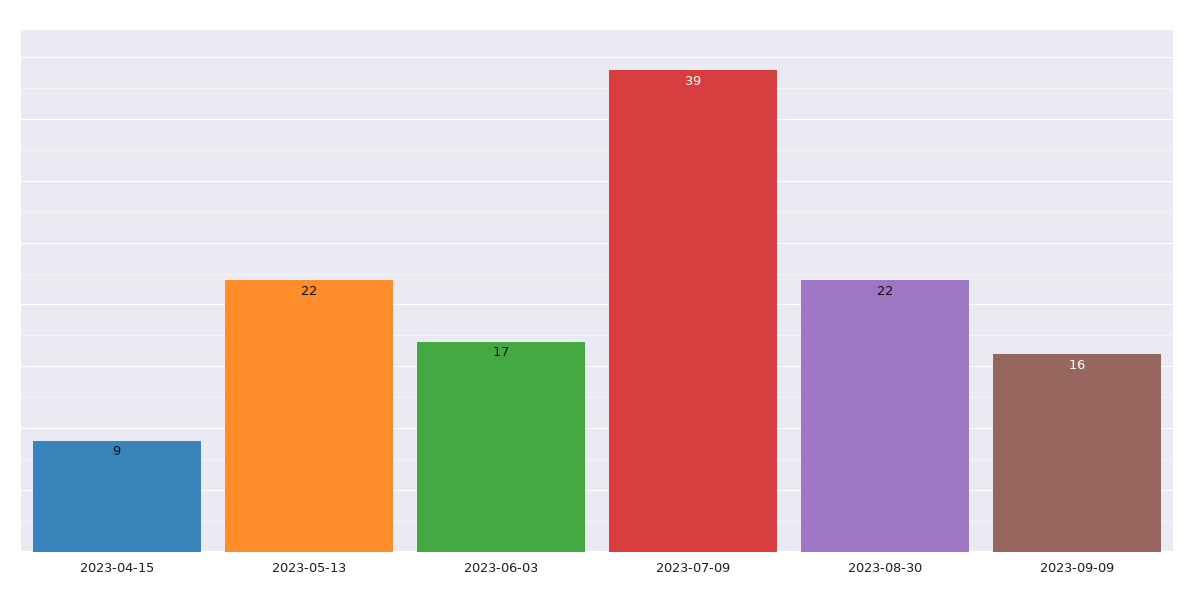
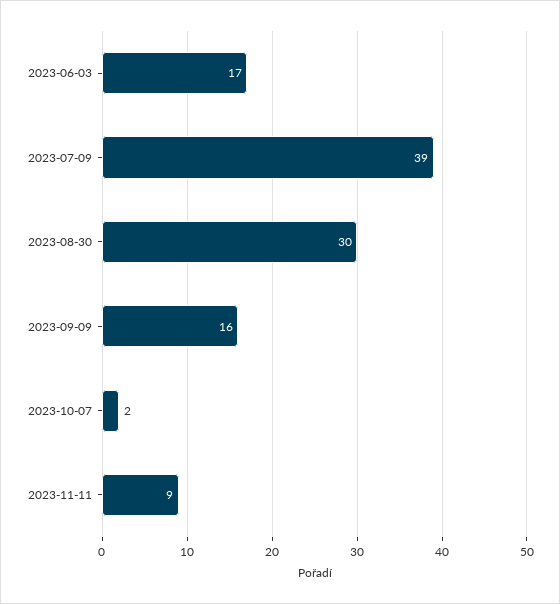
2023-04-15: 9 -> none
2023-05-13: 22 -> none
2023-08-30: 22 -> 30
2023-10-07: none -> 2
2023-11-11: none -> 9

